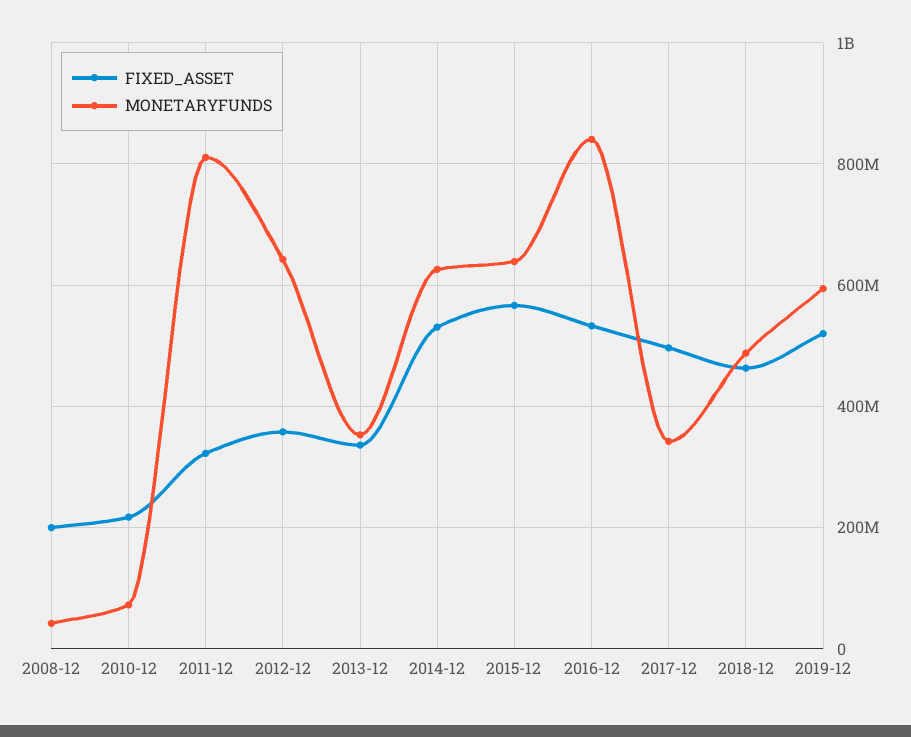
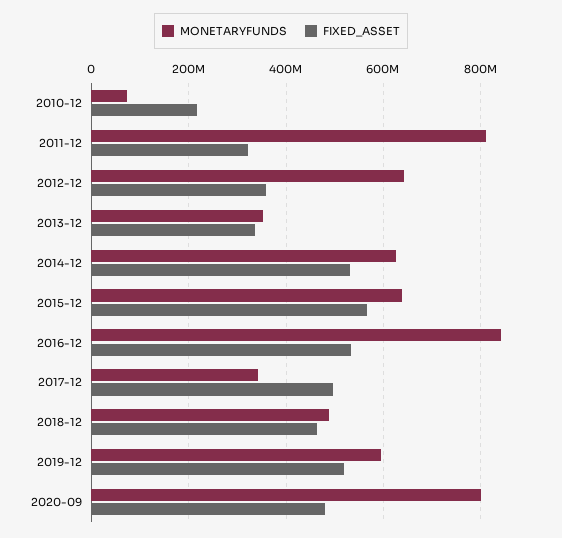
FIXED_ASSET, 2008-12: 200000000 -> none
MONETARYFUNDS, 2008-12: 40000000 -> none
MONETARYFUNDS, 2020-09: none -> 800000000
FIXED_ASSET, 2020-09: none -> 480000000

